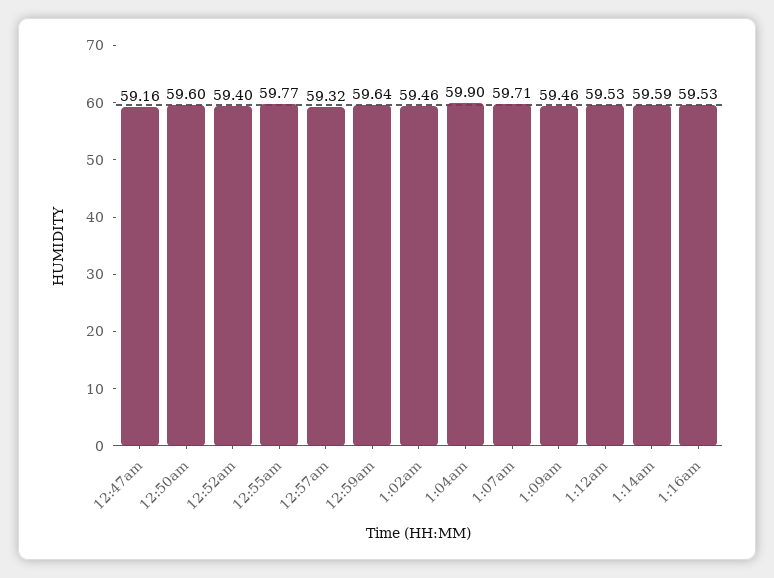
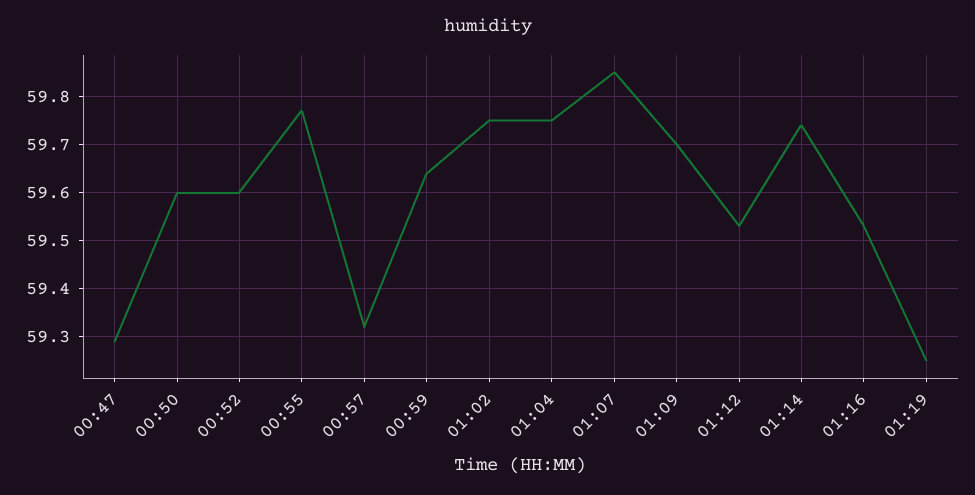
12:47am: 59.16 -> 59.3
12:52am: 59.4 -> 59.6
1:02am: 59.46 -> 59.75
1:04am: 59.9 -> 59.75
1:07am: 59.71 -> 59.85
1:09am: 59.46 -> 59.7
1:14am: 59.59 -> 59.75
01:19: none -> 59.25

